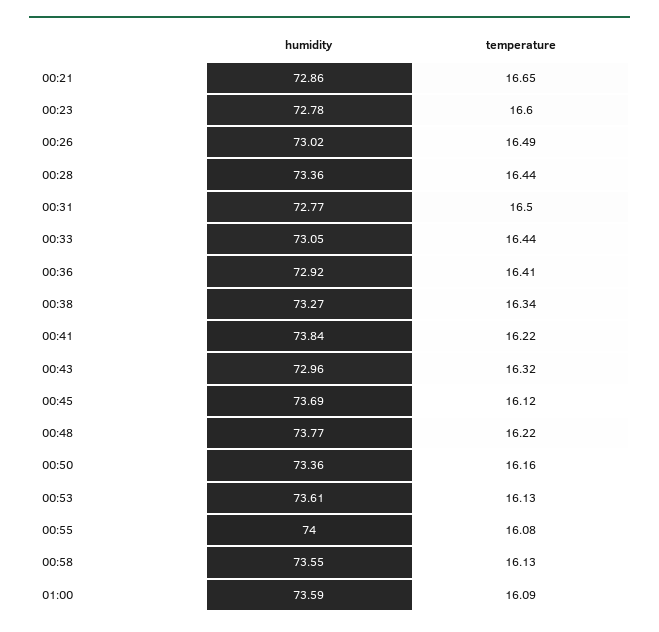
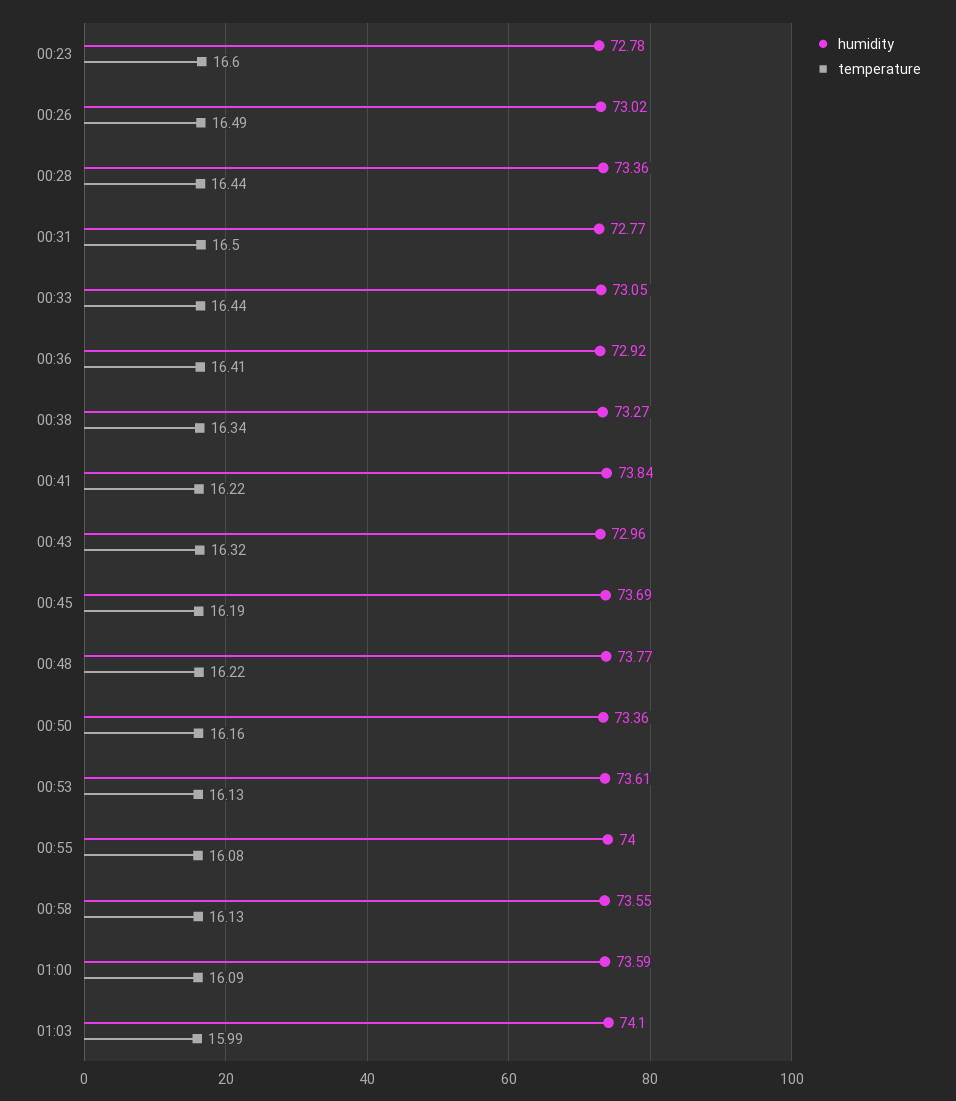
humidity, 00:21: 72.86 -> none
temperature, 00:21: 16.65 -> none
temperature, 00:45: 16.12 -> 16.19
humidity, 01:03: none -> 74.1
temperature, 01:03: none -> 15.99

